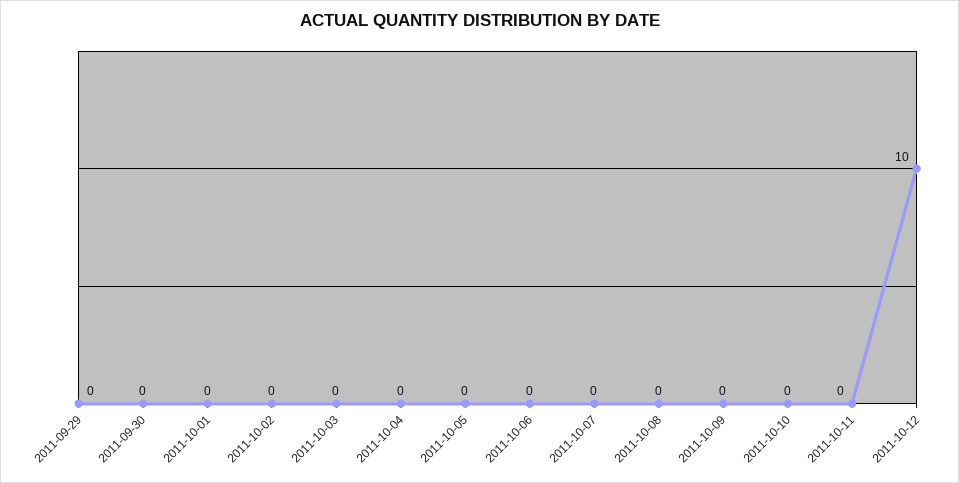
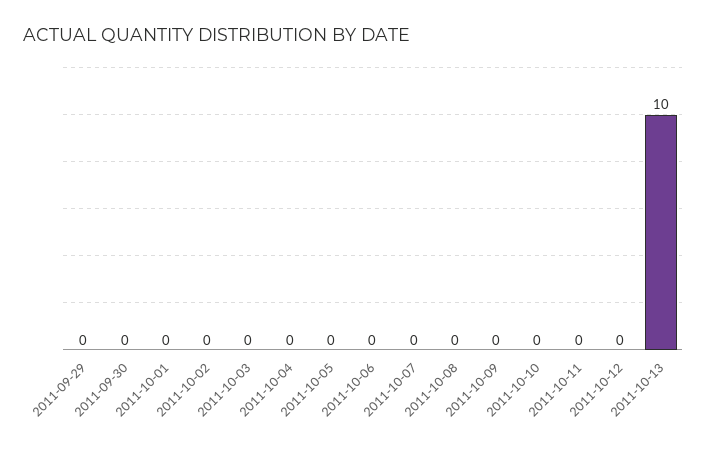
2011-10-12: 10 -> 0
2011-10-13: none -> 10

